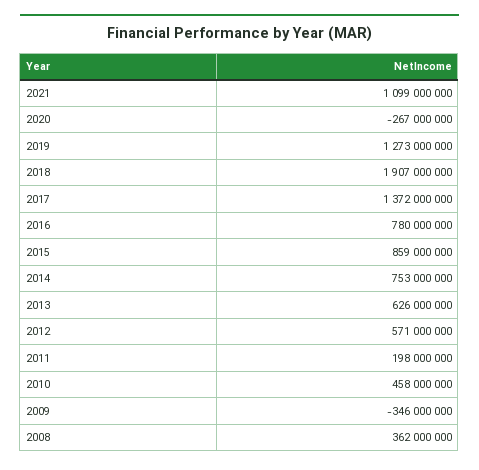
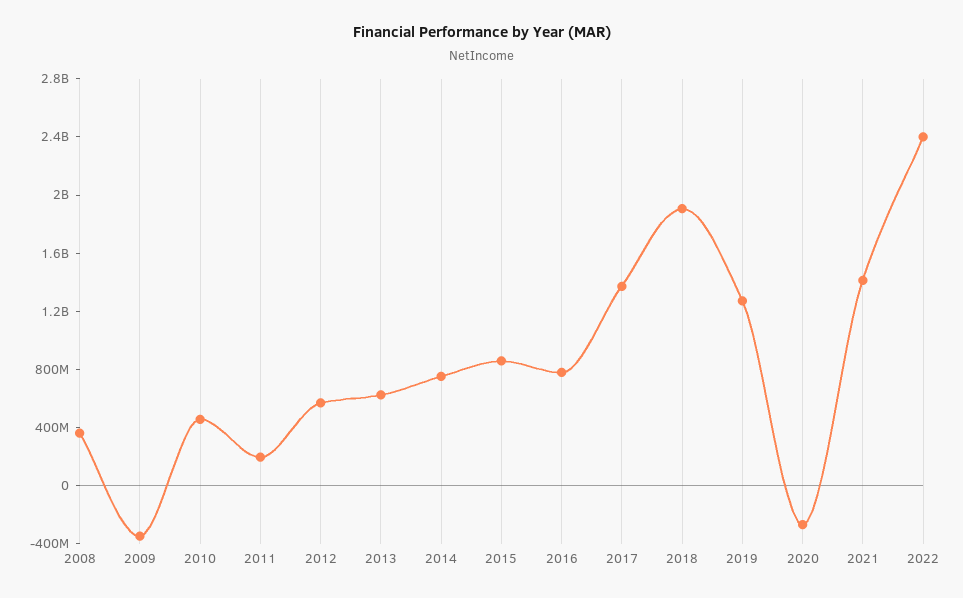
2021: 1099000000 -> 1400000000
2022: none -> 2400000000

